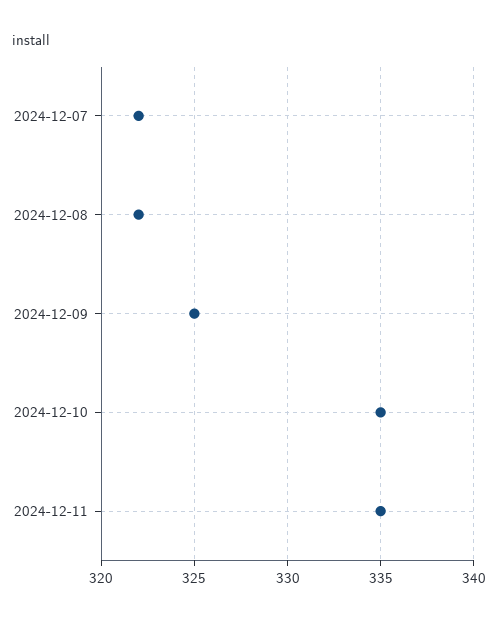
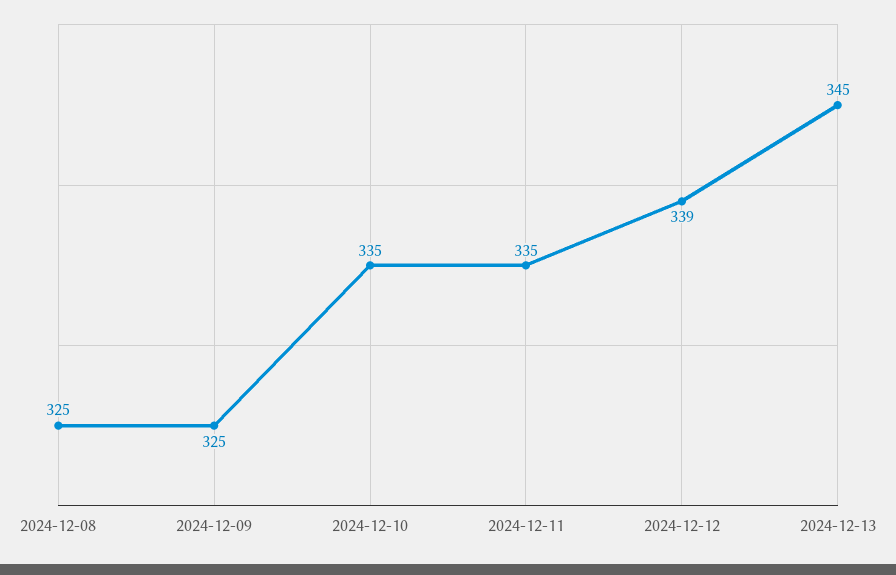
2024-12-07: 322 -> none
2024-12-08: 322 -> 325
2024-12-12: none -> 339
2024-12-13: none -> 345

